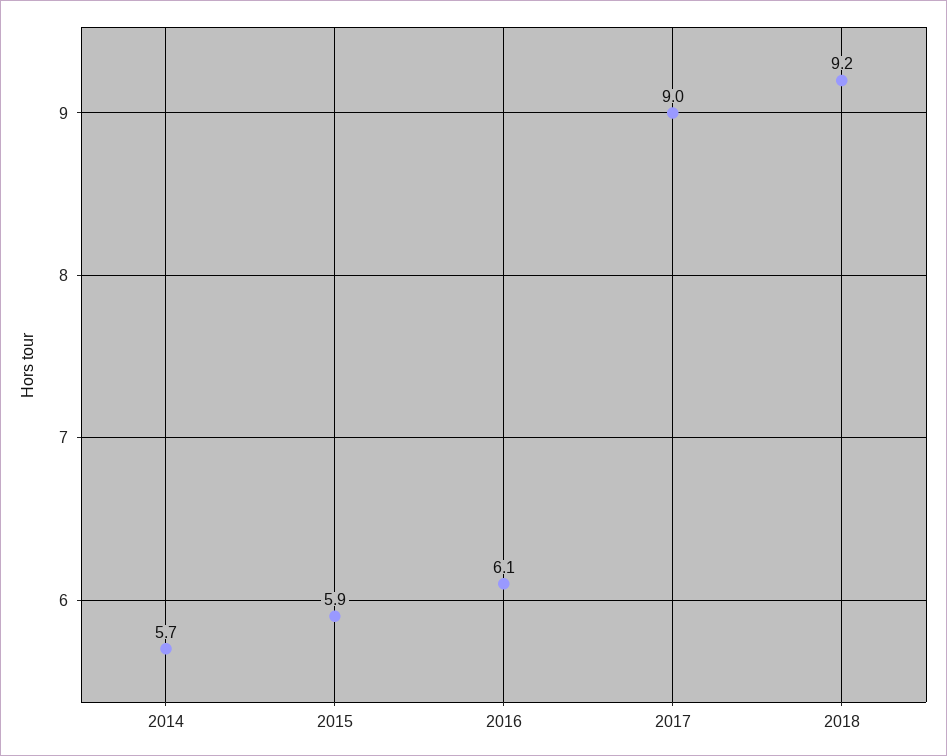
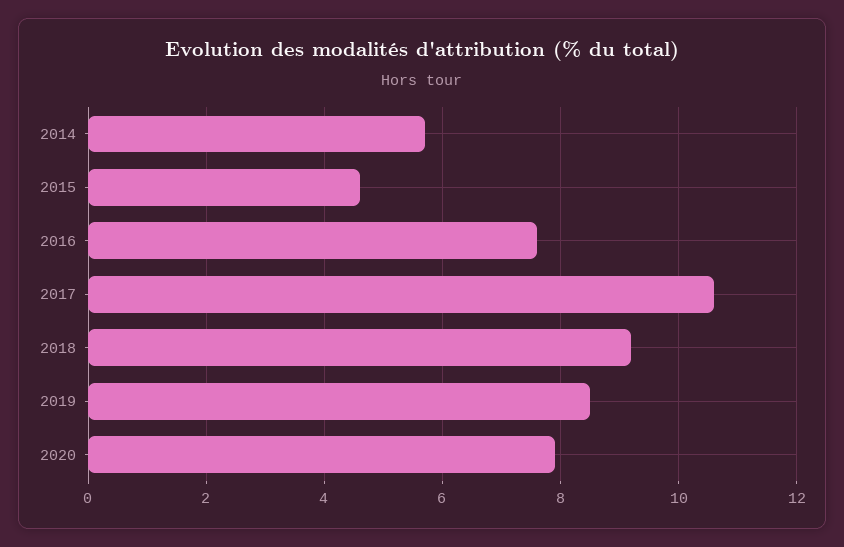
2015: 5.9 -> 4.5
2016: 6.1 -> 7.5
2017: 9 -> 10.5
2019: none -> 8.5
2020: none -> 8

